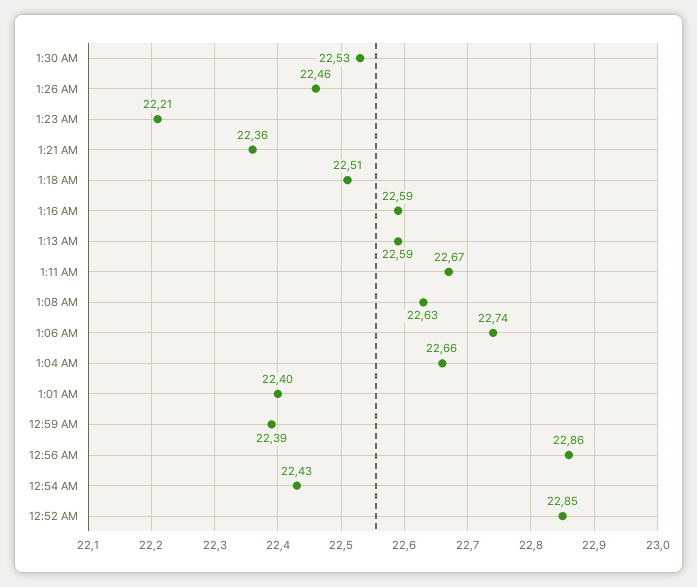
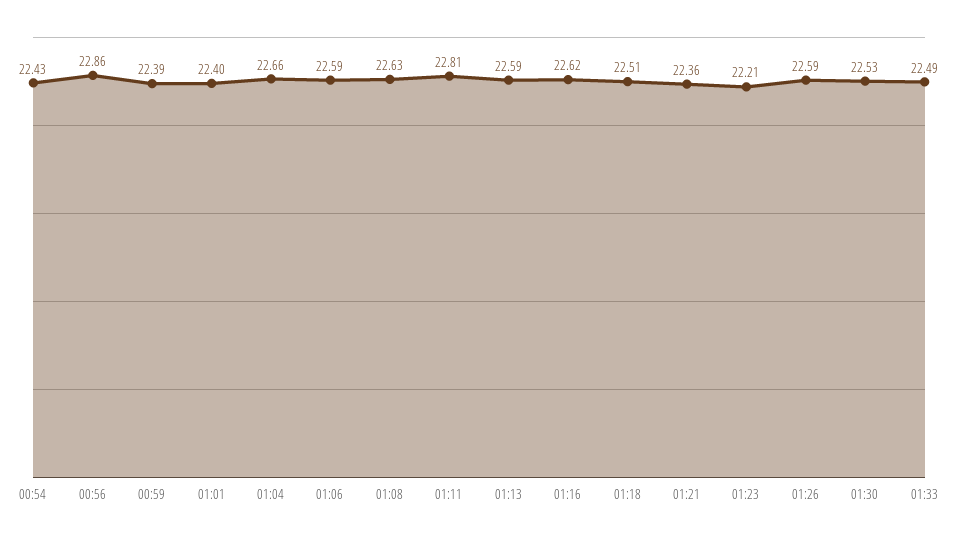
1:26 AM: 22.46 -> 22.59
1:16 AM: 22.59 -> 22.62
1:11 AM: 22.67 -> 22.81
1:06 AM: 22.74 -> 22.59
12:52 AM: 22.85 -> none
01:33: none -> 22.49

